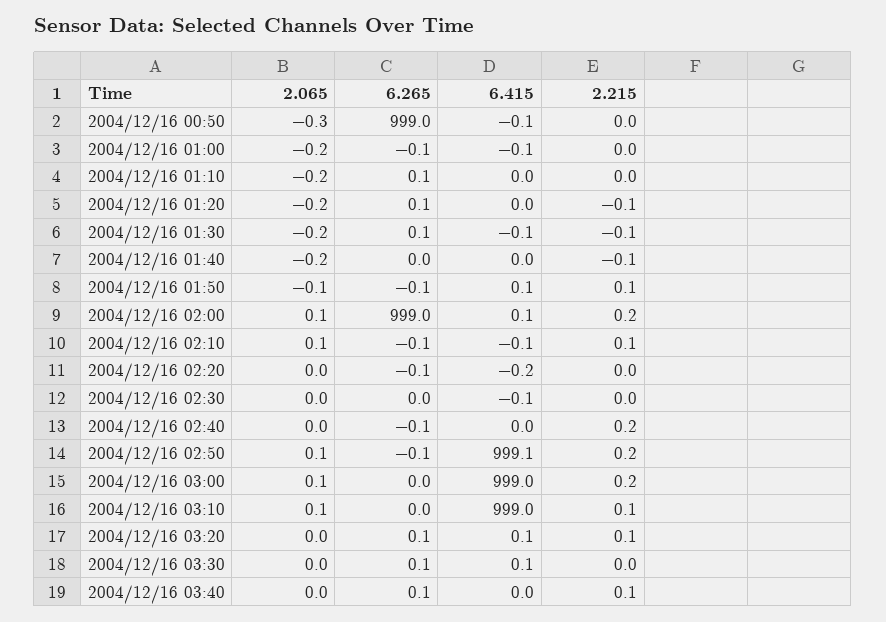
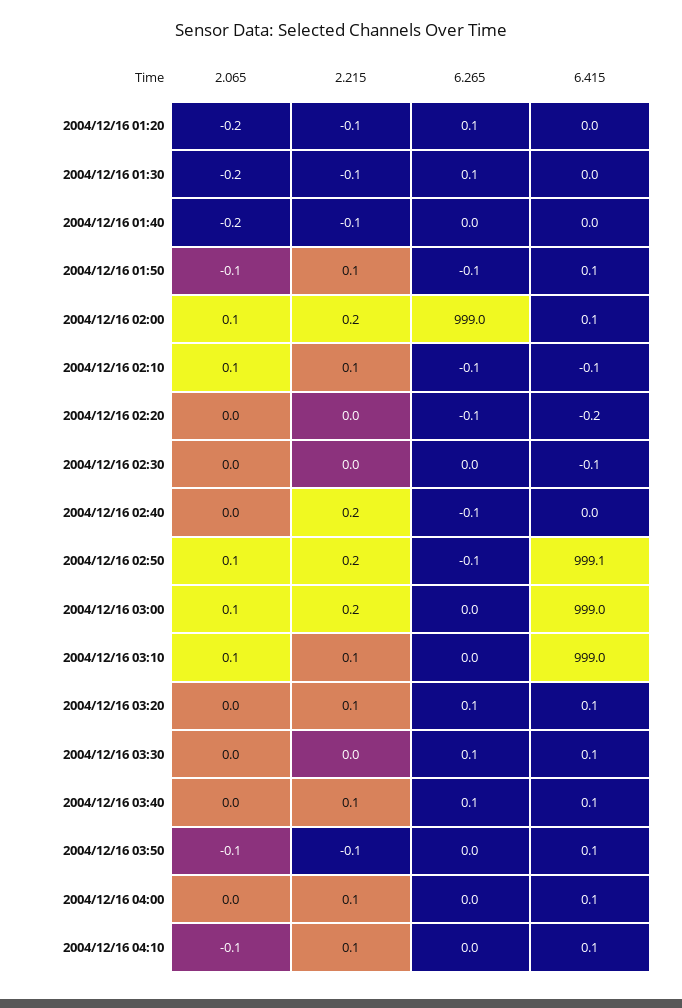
2.065, 2004/12/16 00:50: -0.3 -> none
6.265, 2004/12/16 00:50: 999 -> none
6.415, 2004/12/16 00:50: -0.1 -> none
2.215, 2004/12/16 00:50: 0 -> none
2.065, 2004/12/16 01:00: -0.2 -> none
6.265, 2004/12/16 01:00: -0.1 -> none
6.415, 2004/12/16 01:00: -0.1 -> none
2.215, 2004/12/16 01:00: 0 -> none
2.065, 2004/12/16 01:10: -0.2 -> none
6.265, 2004/12/16 01:10: 0.1 -> none
6.415, 2004/12/16 01:10: 0 -> none
2.215, 2004/12/16 01:10: 0 -> none
6.415, 2004/12/16 01:30: -0.1 -> 0
6.415, 2004/12/16 03:40: 0 -> 0.1
2.065, 2004/12/16 03:50: none -> -0.1
2.215, 2004/12/16 03:50: none -> -0.1
6.265, 2004/12/16 03:50: none -> 0
6.415, 2004/12/16 03:50: none -> 0.1
2.065, 2004/12/16 04:00: none -> 0
2.215, 2004/12/16 04:00: none -> 0.1
6.265, 2004/12/16 04:00: none -> 0
6.415, 2004/12/16 04:00: none -> 0.1
2.065, 2004/12/16 04:10: none -> -0.1
2.215, 2004/12/16 04:10: none -> 0.1
6.265, 2004/12/16 04:10: none -> 0
6.415, 2004/12/16 04:10: none -> 0.1

